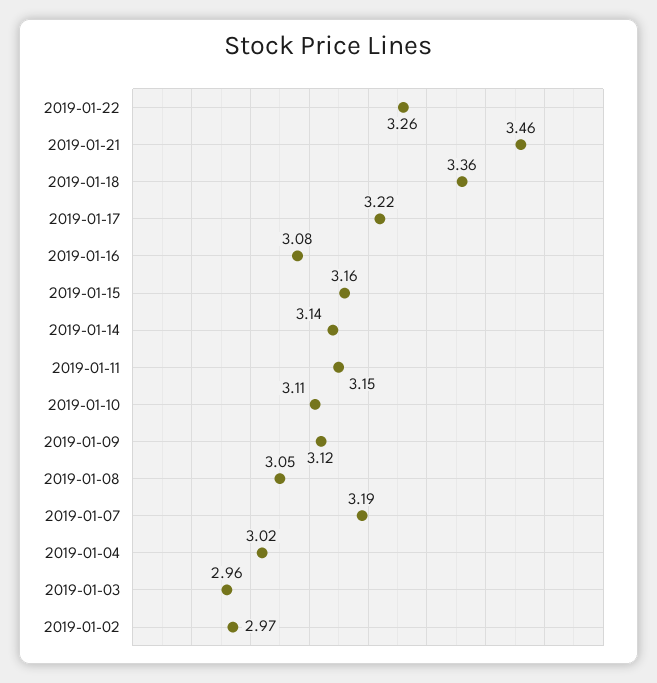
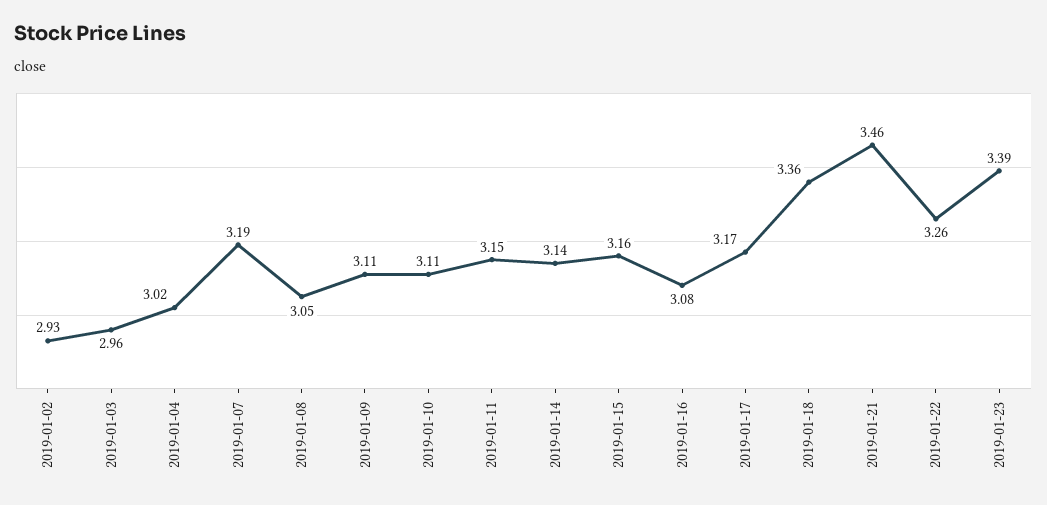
2019-01-17: 3.22 -> 3.17
2019-01-09: 3.12 -> 3.11
2019-01-02: 2.97 -> 2.93
2019-01-23: none -> 3.39

